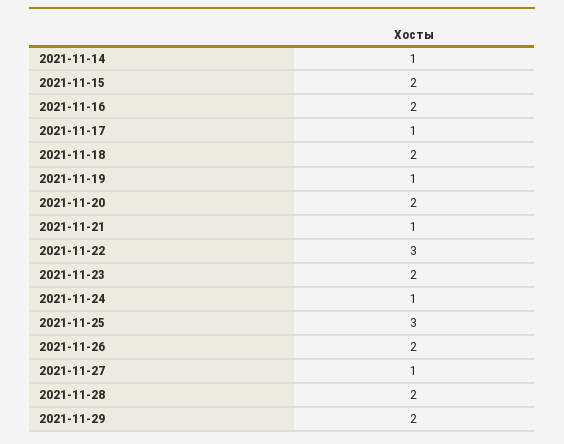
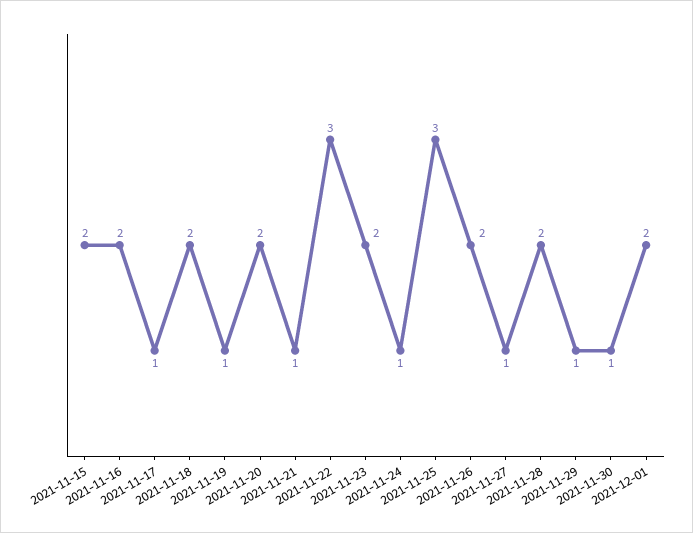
2021-11-14: 1 -> none
2021-11-29: 2 -> 1
2021-11-30: none -> 1
2021-12-01: none -> 2

